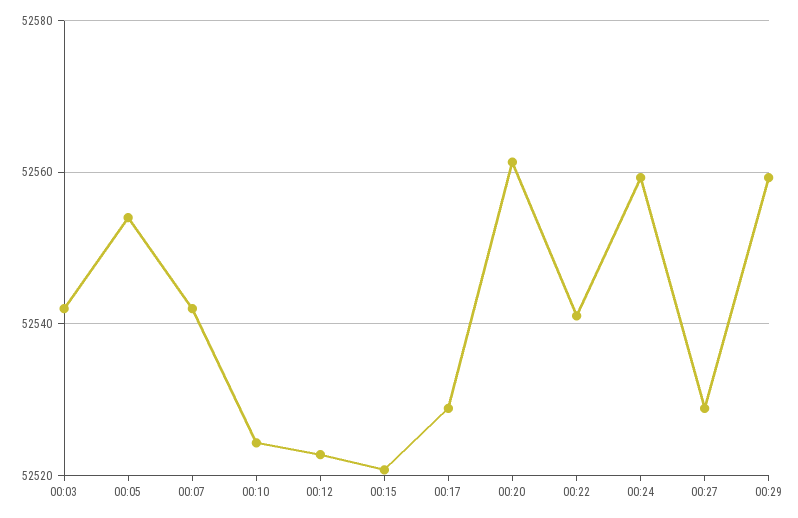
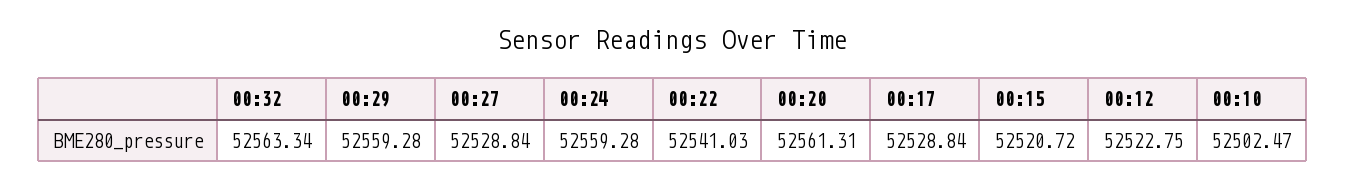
00:03: 52542 -> none
00:05: 52554 -> none
00:07: 52542 -> none
00:10: 52524 -> 52502.47
00:32: none -> 52563.34

